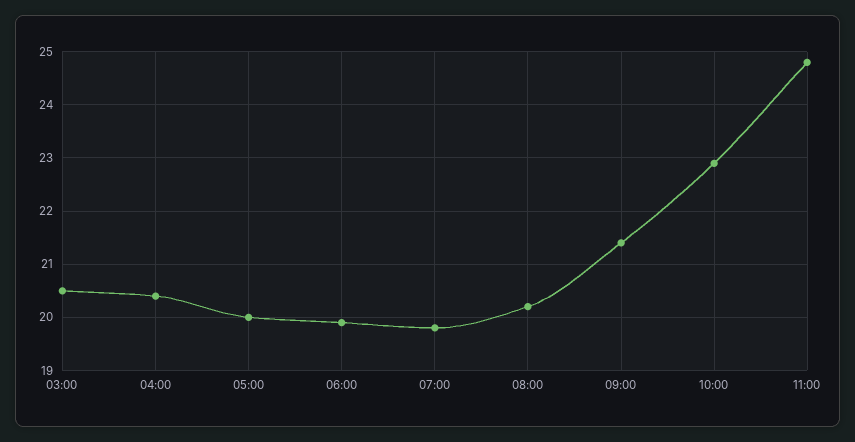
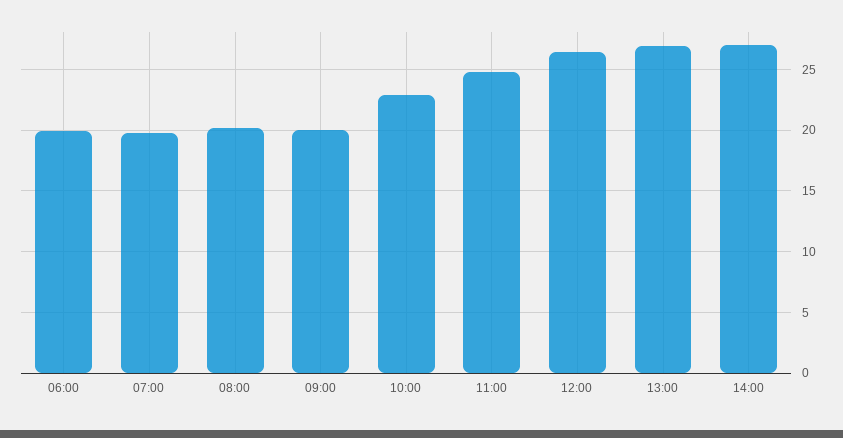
03:00: 20.5 -> none
04:00: 20.5 -> none
05:00: 20 -> none
09:00: 21.5 -> 20
12:00: none -> 26.5
13:00: none -> 27
14:00: none -> 27

